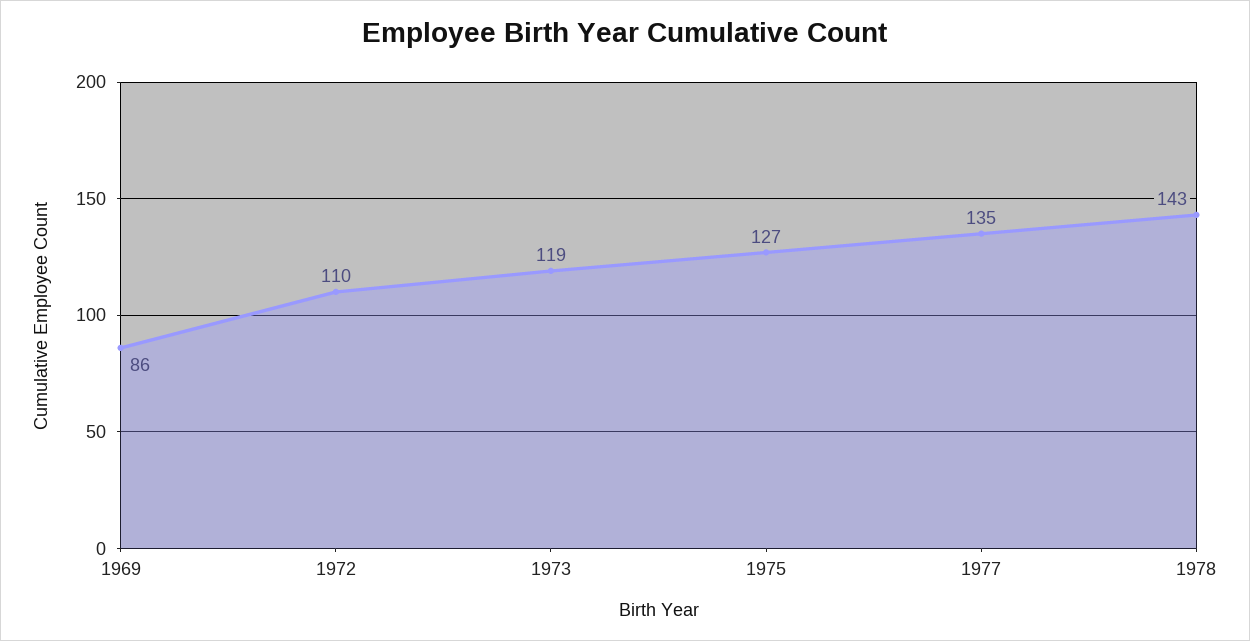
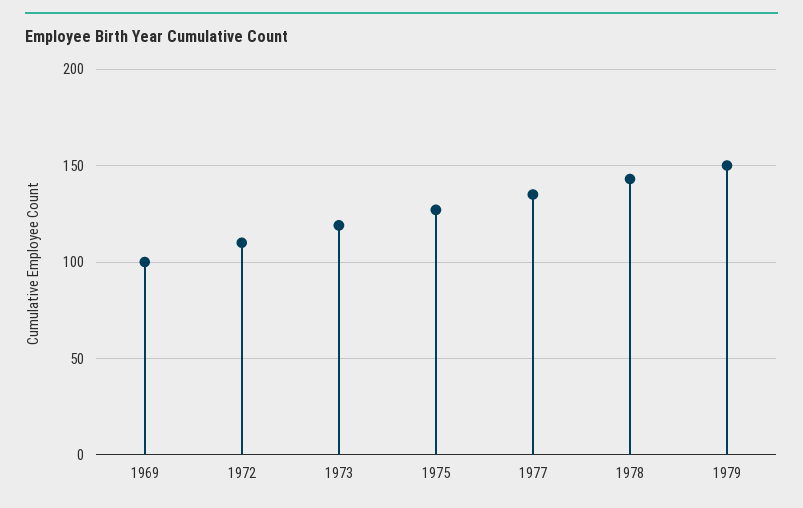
1969: 86 -> 100
1979: none -> 150

